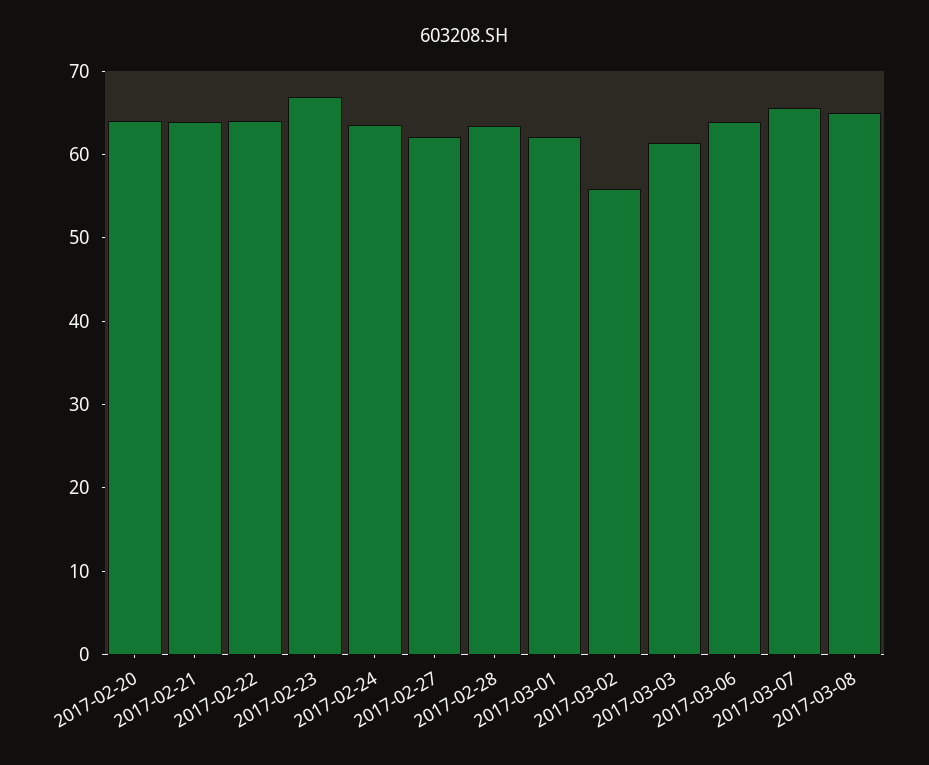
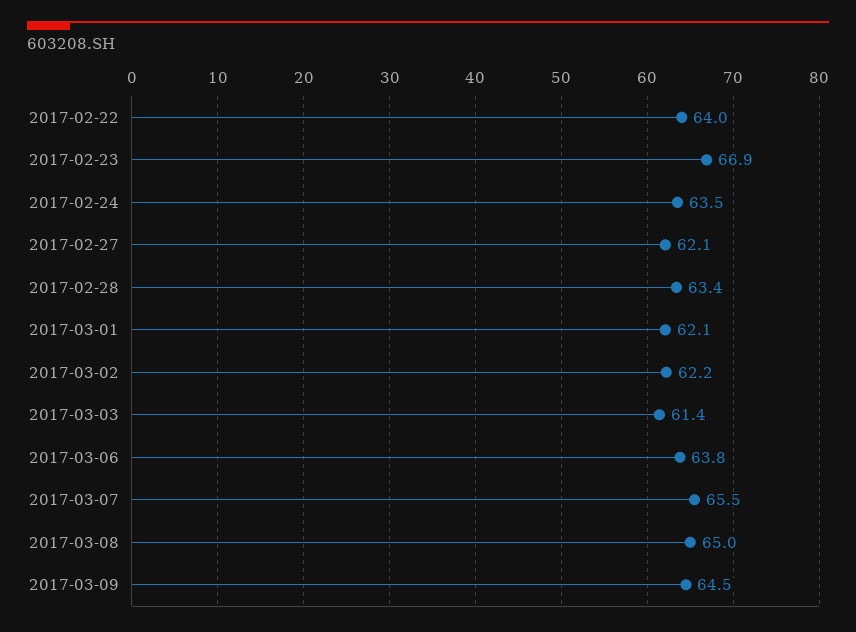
2017-02-20: 64 -> none
2017-02-21: 64 -> none
2017-03-02: 56 -> 62.2
2017-03-09: none -> 64.5

